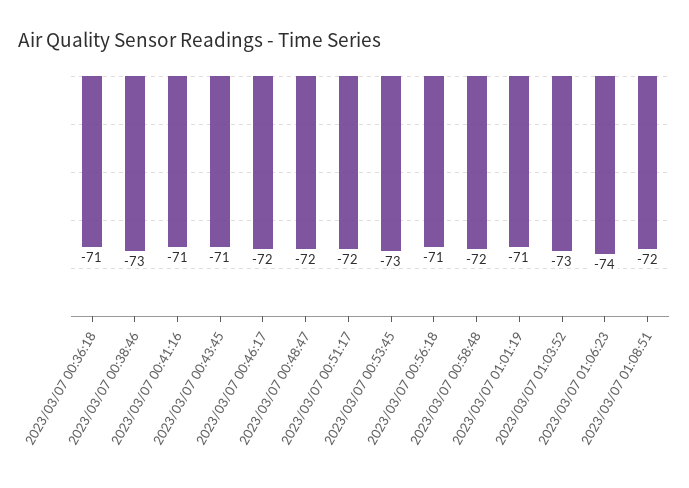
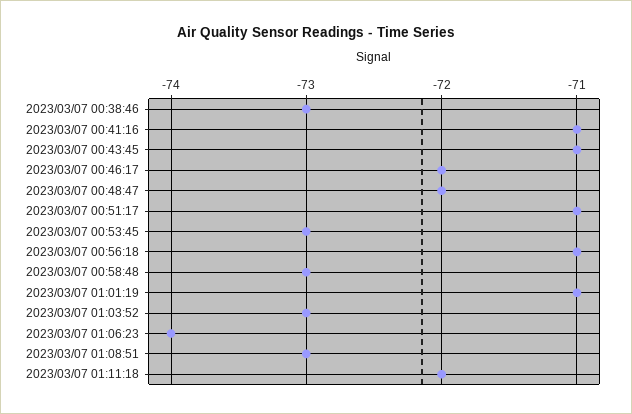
2023/03/07 00:36:18: -71 -> none
2023/03/07 00:51:17: -72 -> -71
2023/03/07 00:58:48: -72 -> -73
2023/03/07 01:08:51: -72 -> -73
2023/03/07 01:11:18: none -> -72

